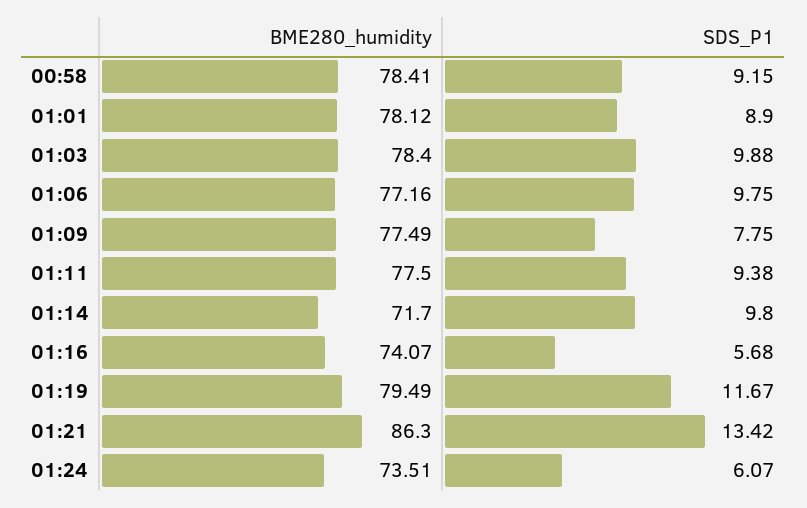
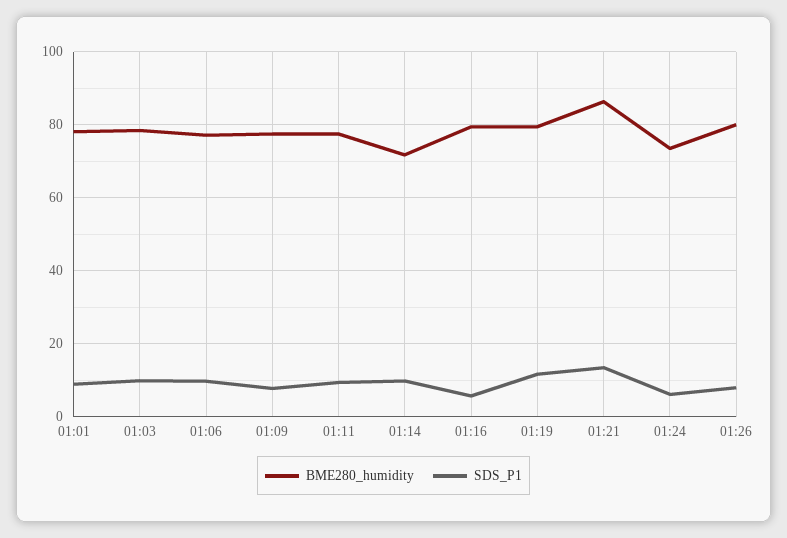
BME280_humidity, 00:58: 78.41 -> none
SDS_P1, 00:58: 9.15 -> none
BME280_humidity, 01:16: 74.07 -> 80
BME280_humidity, 01:26: none -> 80
SDS_P1, 01:26: none -> 8

